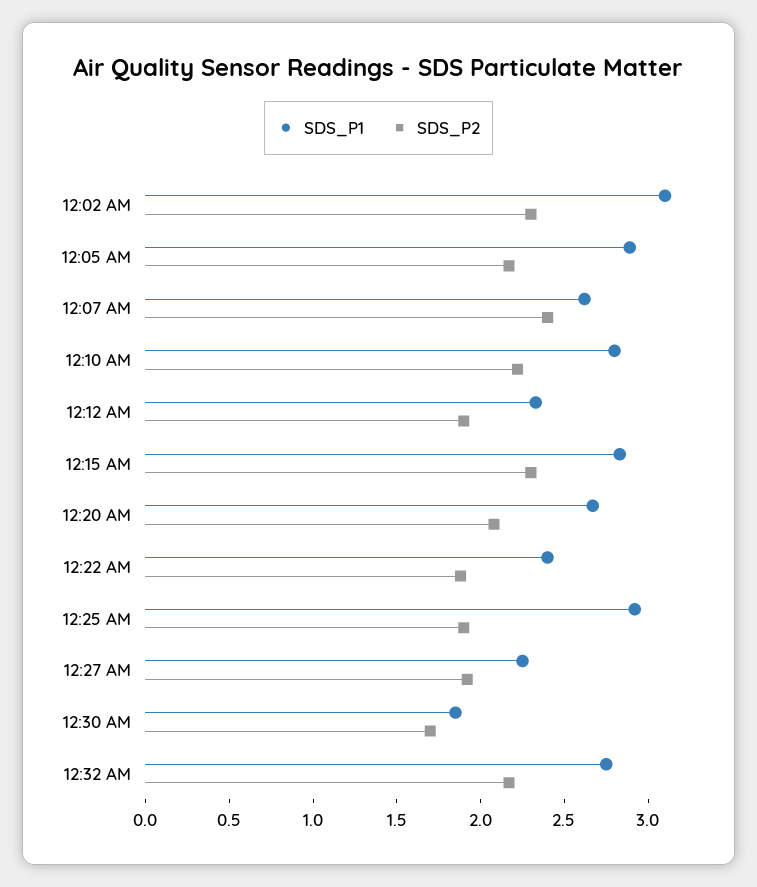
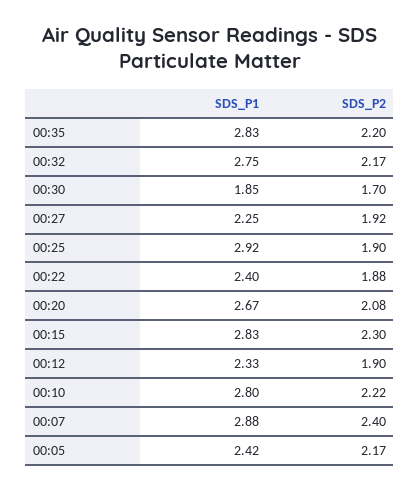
SDS_P1, 12:02 AM: 3.1 -> none
SDS_P2, 12:02 AM: 2.3 -> none
SDS_P1, 12:05 AM: 2.9 -> 2.42
SDS_P1, 12:07 AM: 2.6 -> 2.88
SDS_P1, 00:35: none -> 2.83
SDS_P2, 00:35: none -> 2.2

